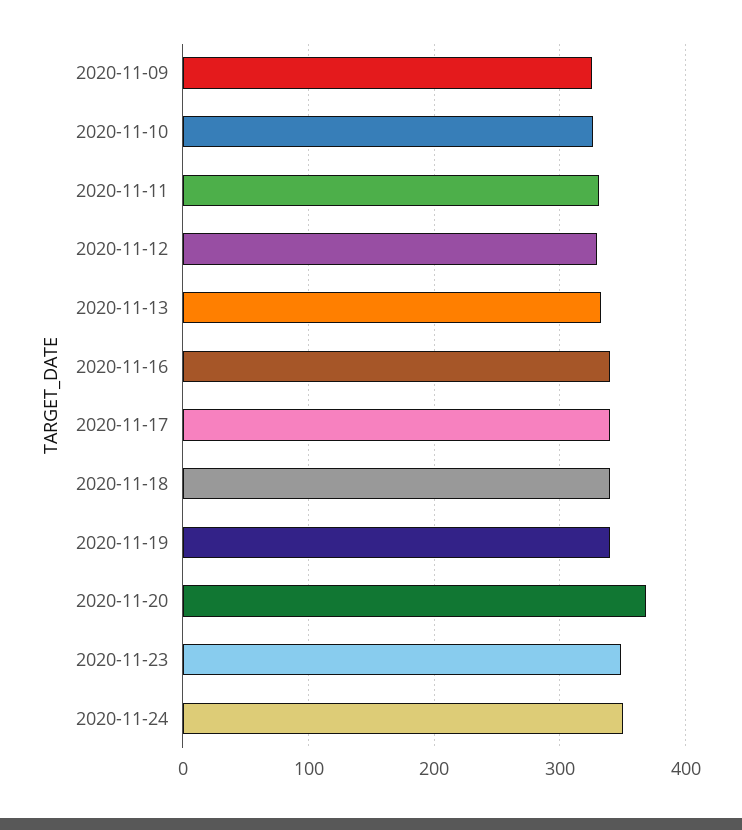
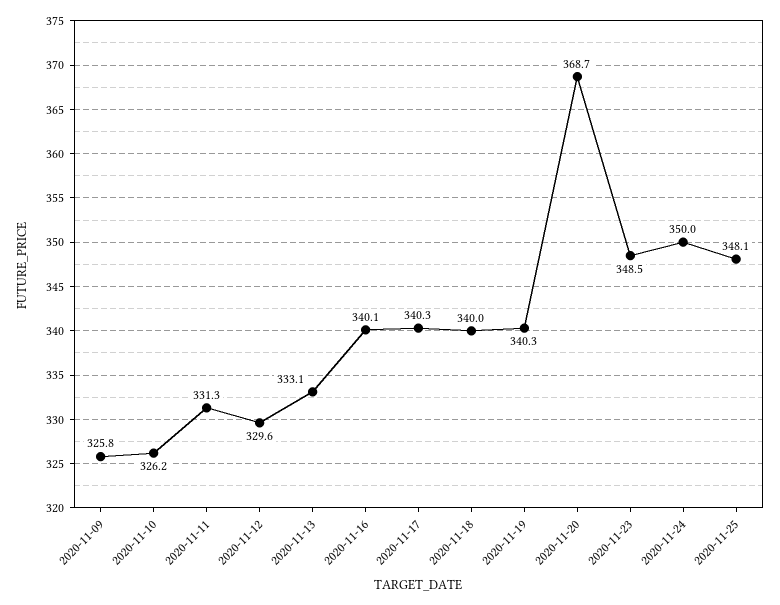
2020-11-25: none -> 348.1

